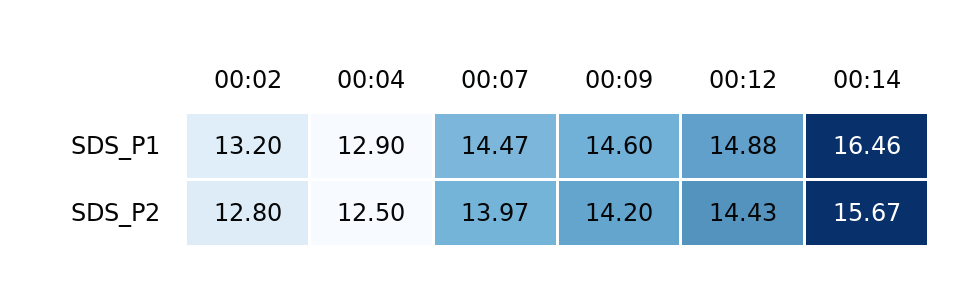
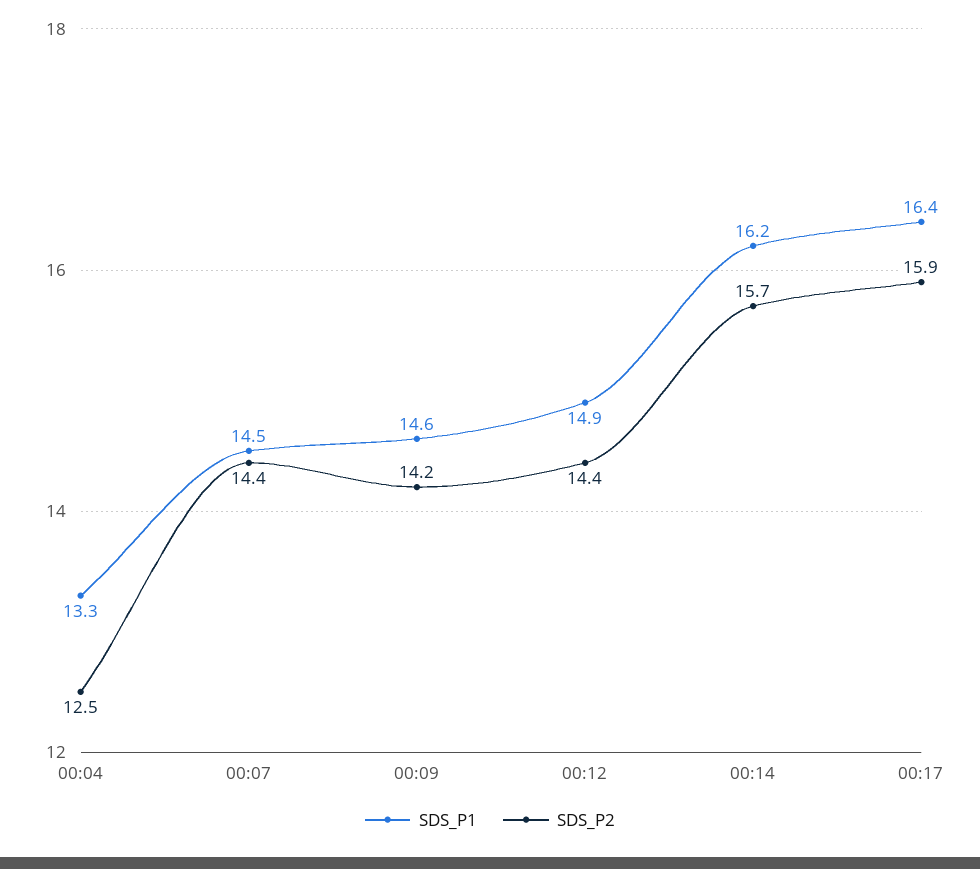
SDS_P1, 00:02: 13.2 -> none
SDS_P1, 00:04: 12.9 -> 13.3
SDS_P1, 00:14: 16.46 -> 16.2
SDS_P2, 00:02: 12.8 -> none
SDS_P2, 00:07: 13.97 -> 14.4
SDS_P1, 00:17: none -> 16.4
SDS_P2, 00:17: none -> 15.9

